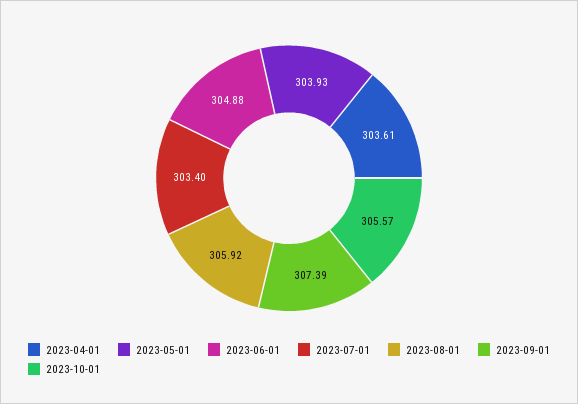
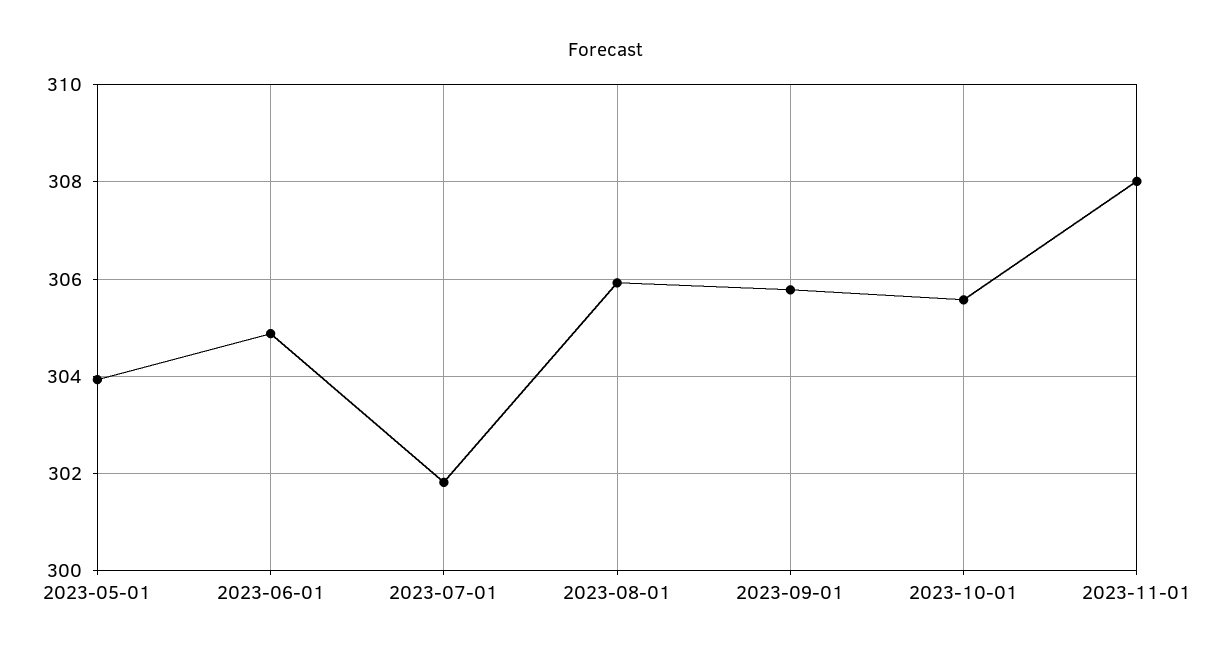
2023-04-01: 303.61 -> none
2023-07-01: 303.4 -> 301.8
2023-09-01: 307.39 -> 305.8
2023-11-01: none -> 308

